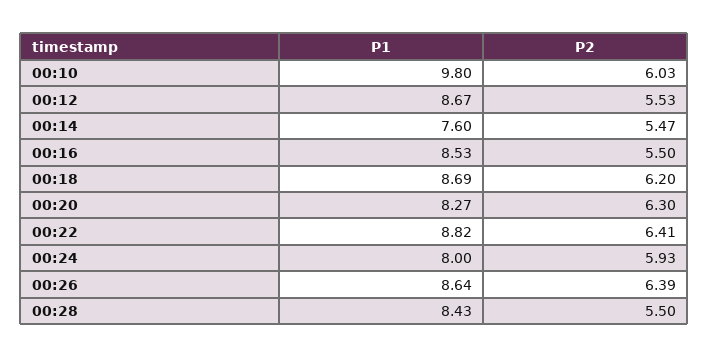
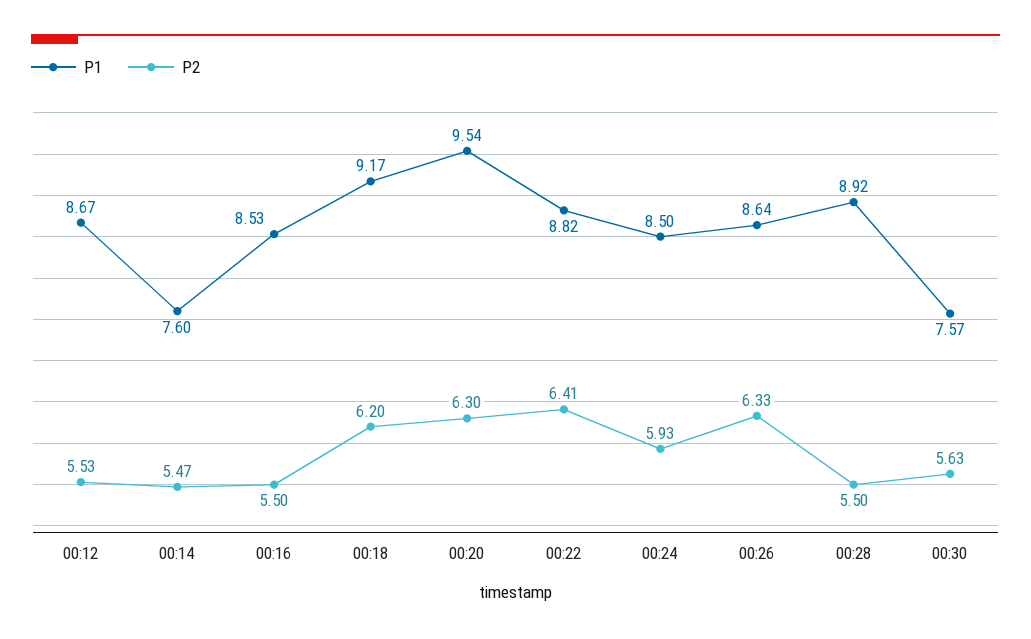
P1, 00:10: 9.8 -> none
P2, 00:10: 6.03 -> none
P1, 00:18: 8.69 -> 9.17
P1, 00:20: 8.27 -> 9.54
P1, 00:24: 8 -> 8.5
P2, 00:26: 6.39 -> 6.33
P1, 00:28: 8.43 -> 8.92
P1, 00:30: none -> 7.57
P2, 00:30: none -> 5.63

